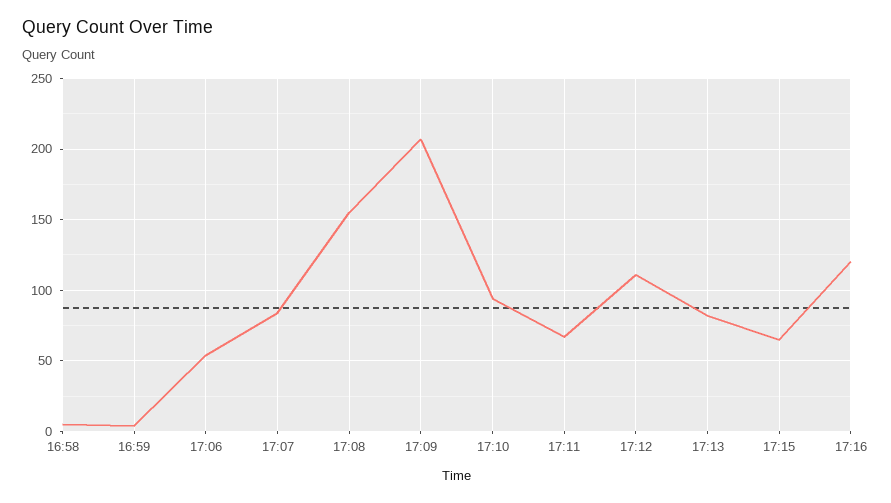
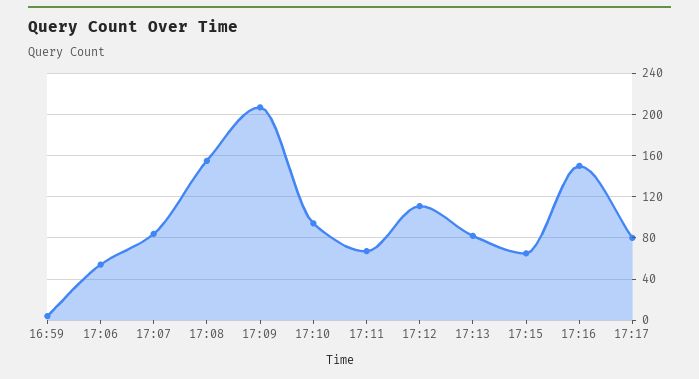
16:58: 5 -> none
17:16: 120 -> 150
17:17: none -> 80

